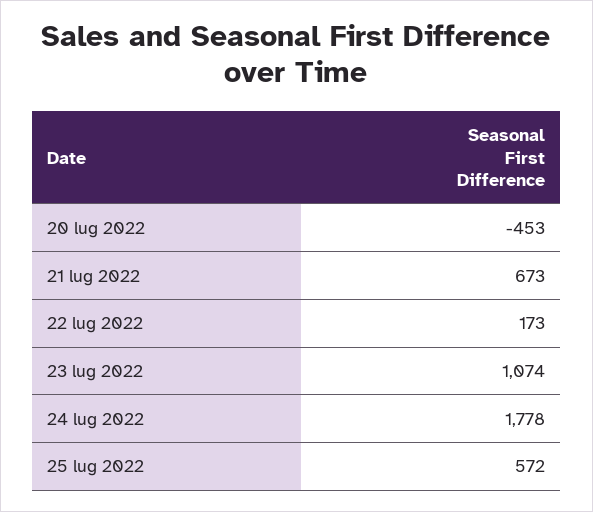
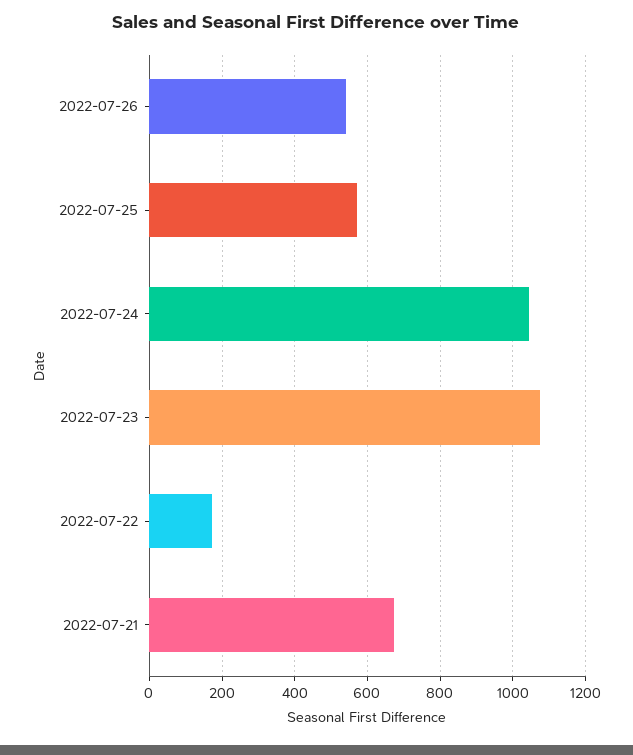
20 lug 2022: -453 -> none
24 lug 2022: 1778 -> 1040
2022-07-26: none -> 540

